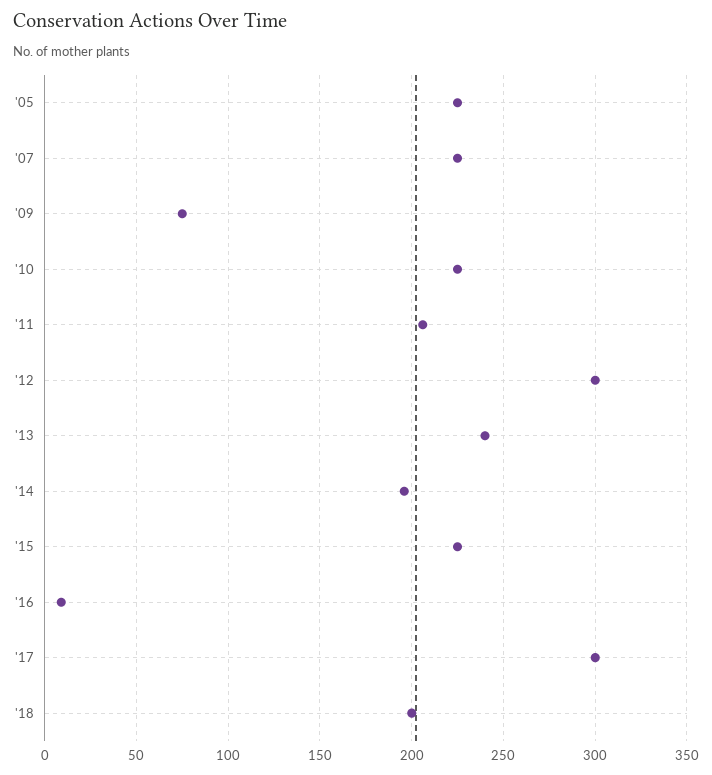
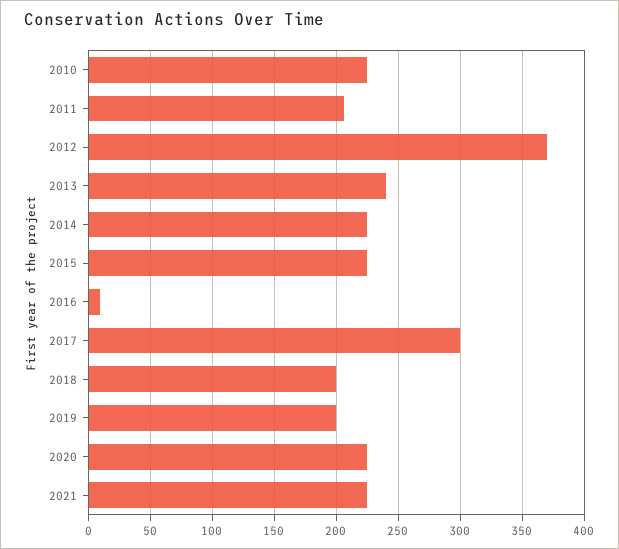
'05: 225 -> none
'07: 225 -> none
'09: 75 -> none
'12: 300 -> 370
'14: 195 -> 225
2019: none -> 200
2020: none -> 225
2021: none -> 225

